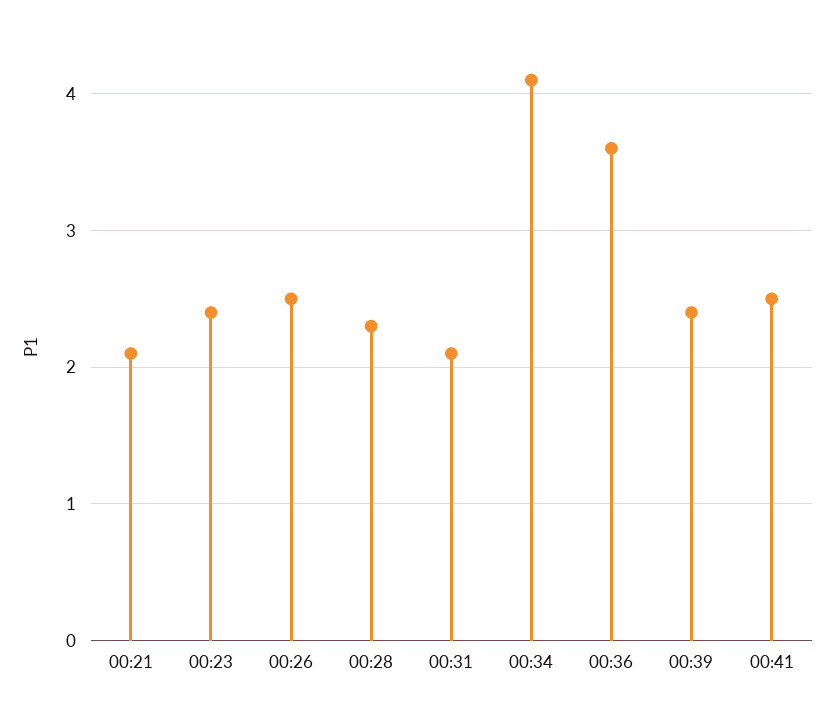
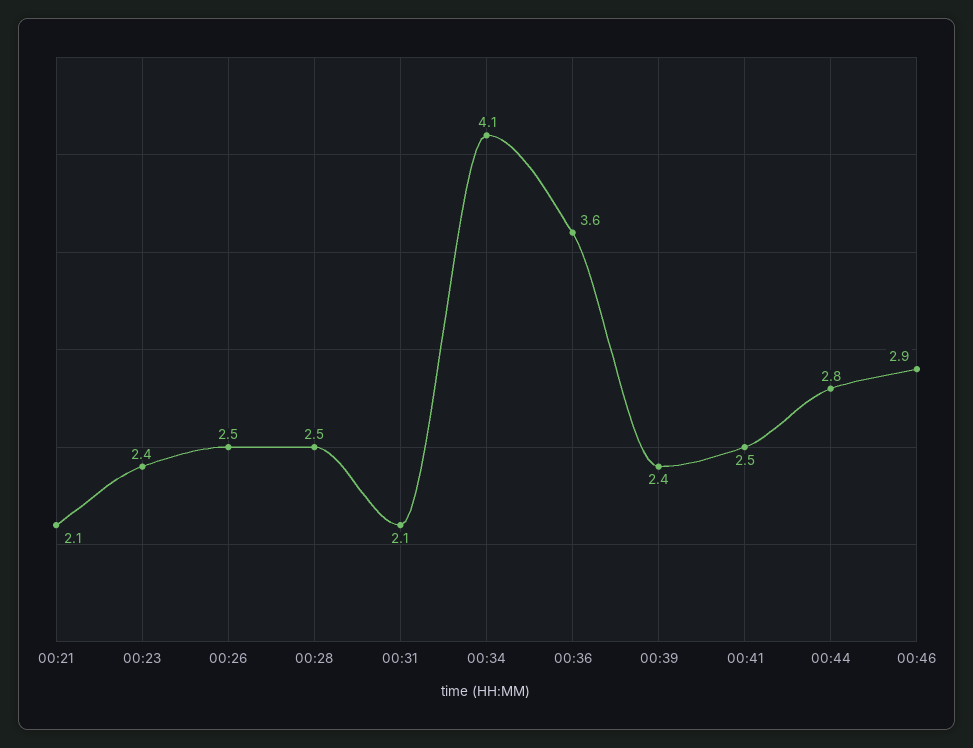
00:28: 2.3 -> 2.5
00:44: none -> 2.8
00:46: none -> 2.9

